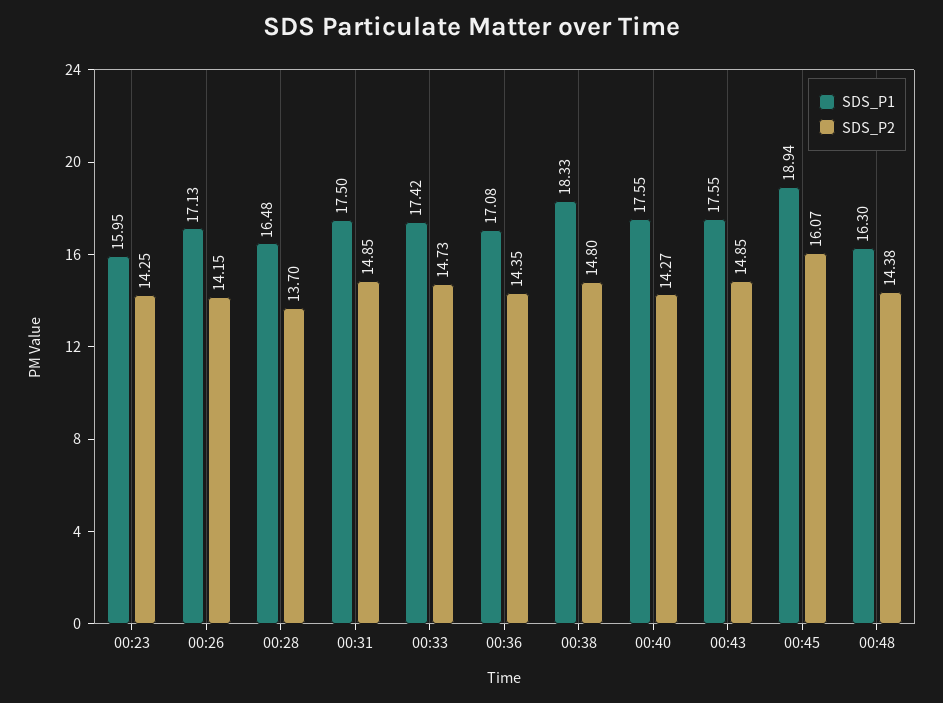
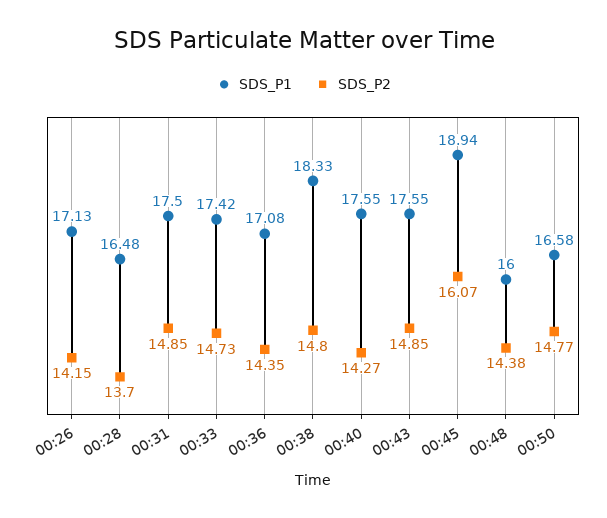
SDS_P1, 00:23: 15.95 -> none
SDS_P2, 00:23: 14.25 -> none
SDS_P1, 00:48: 16.3 -> 16
SDS_P1, 00:50: none -> 16.58
SDS_P2, 00:50: none -> 14.77

